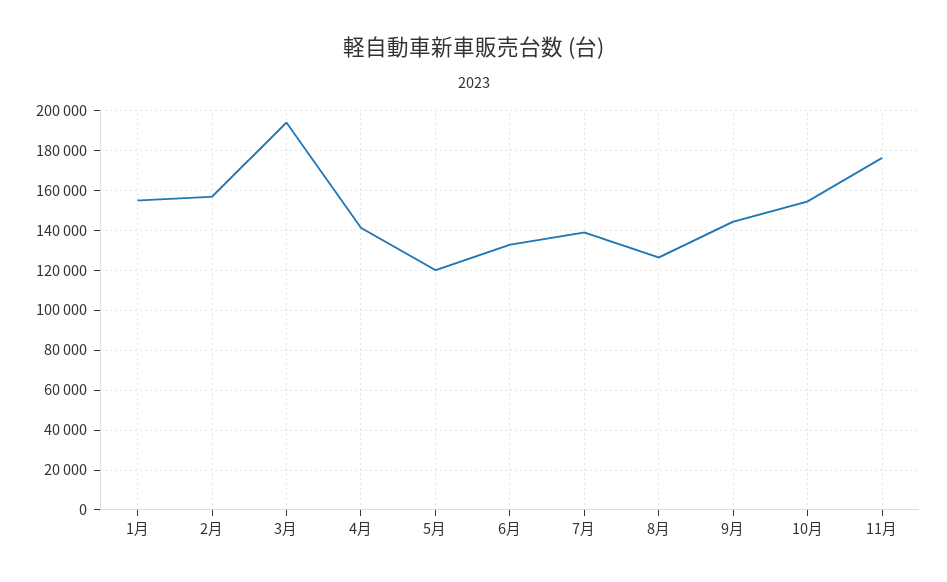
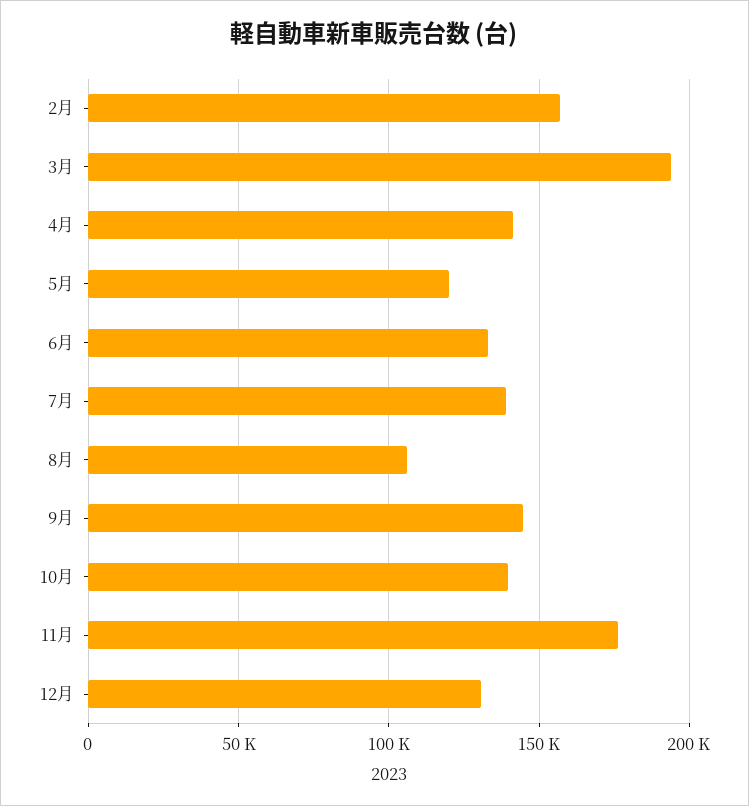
1月: 155000 -> none
8月: 125000 -> 105000
10月: 155000 -> 140000
12月: none -> 130000

